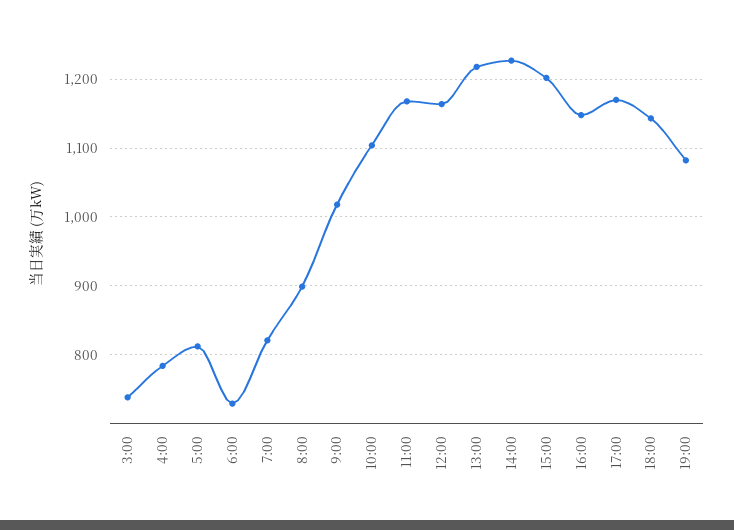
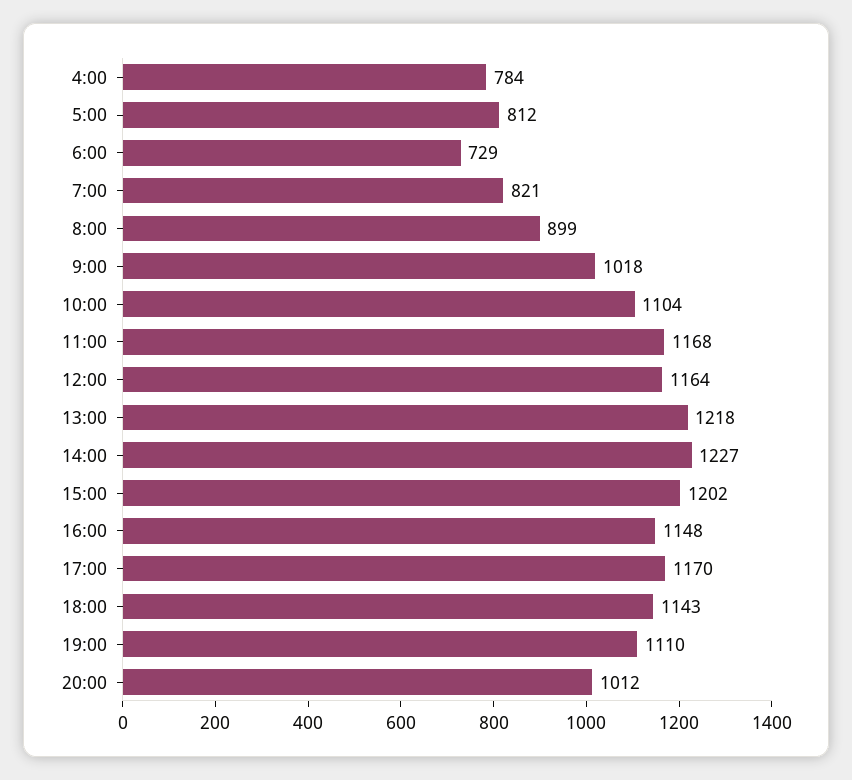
3:00: 740 -> none
19:00: 1080 -> 1110
20:00: none -> 1012

